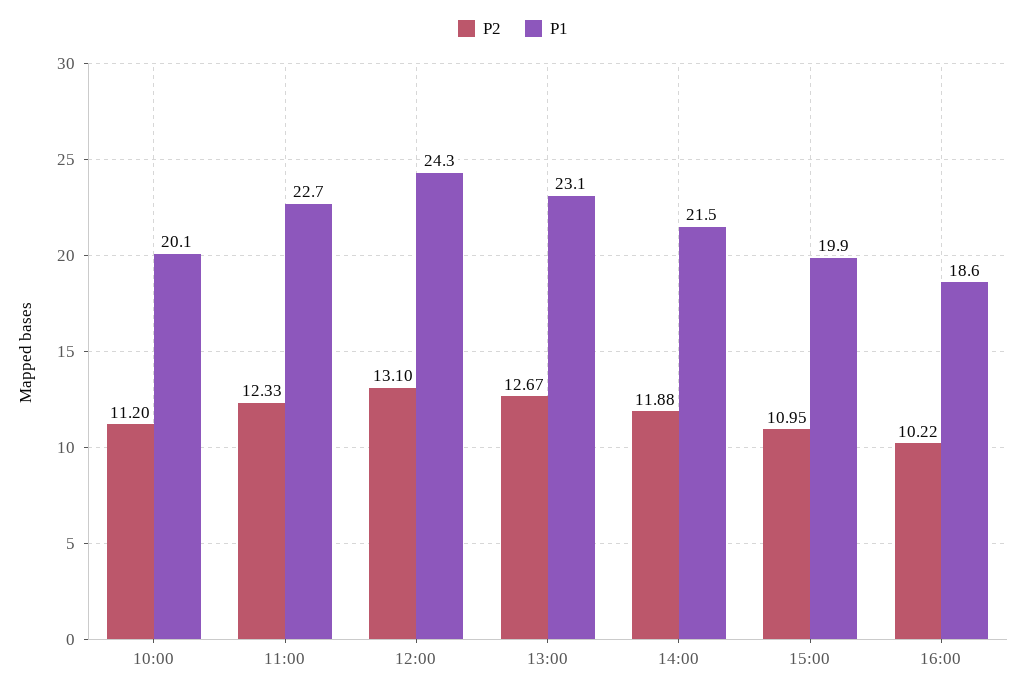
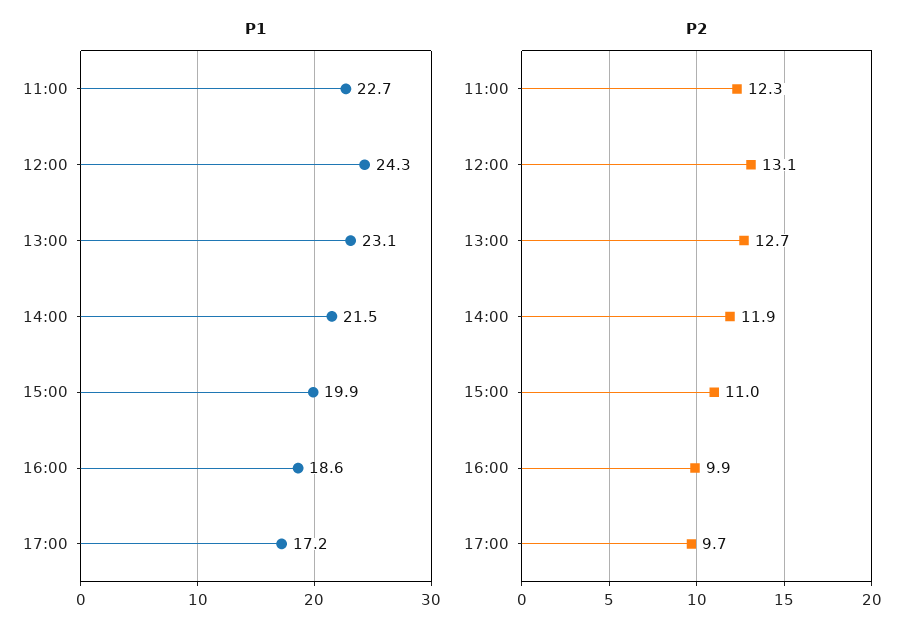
P2, 10:00: 11.2 -> none
P1, 10:00: 20.1 -> none
P2, 16:00: 10.22 -> 9.9
P1, 17:00: none -> 17.2
P2, 17:00: none -> 9.7

